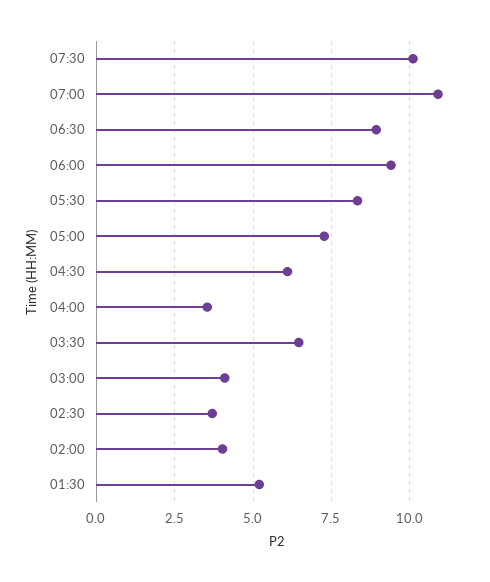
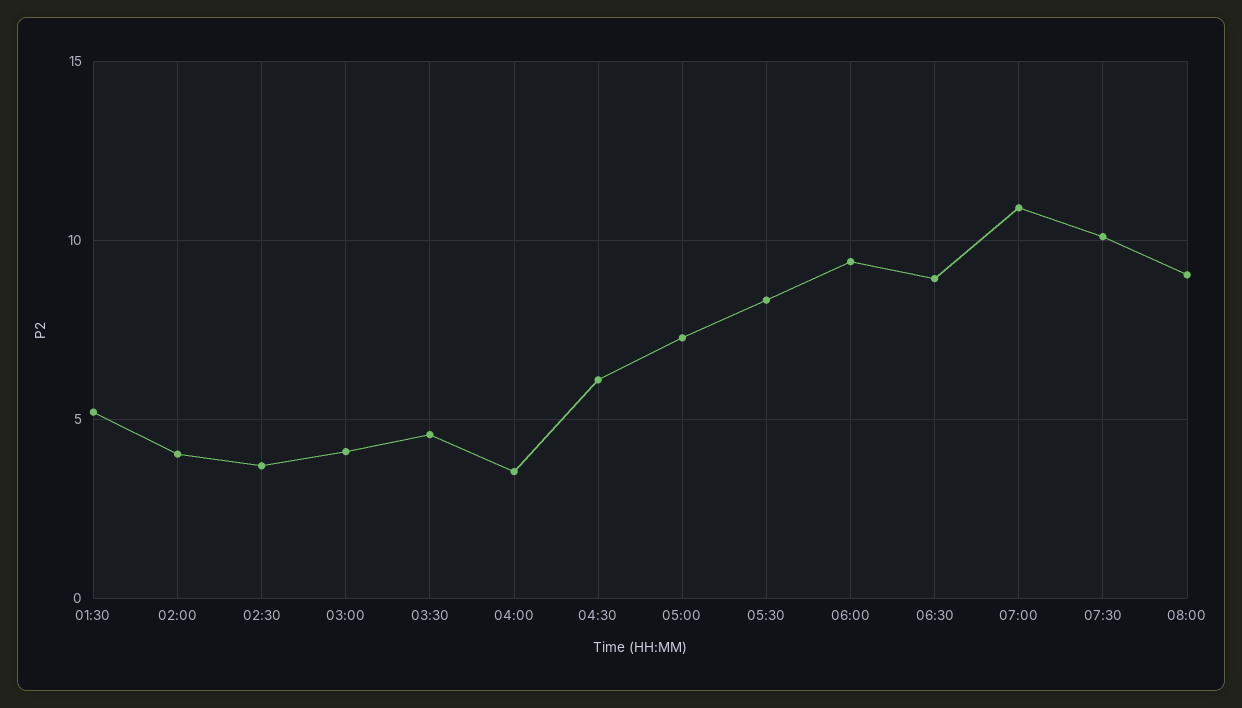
03:30: 6.5 -> 4.5
08:00: none -> 9

